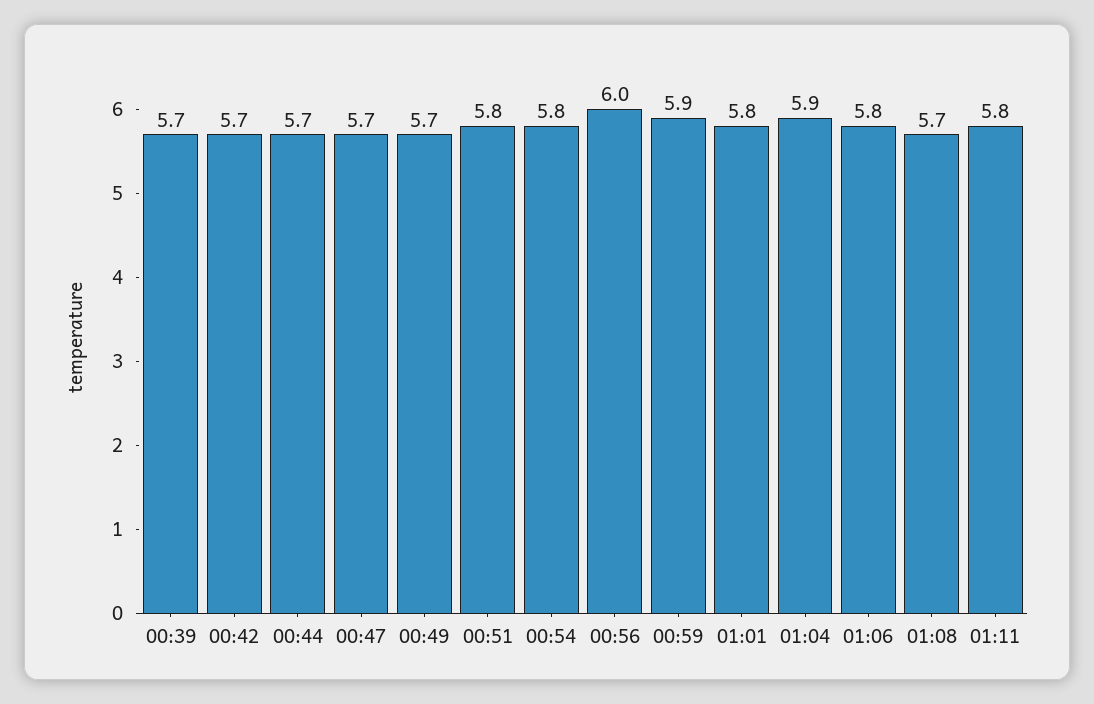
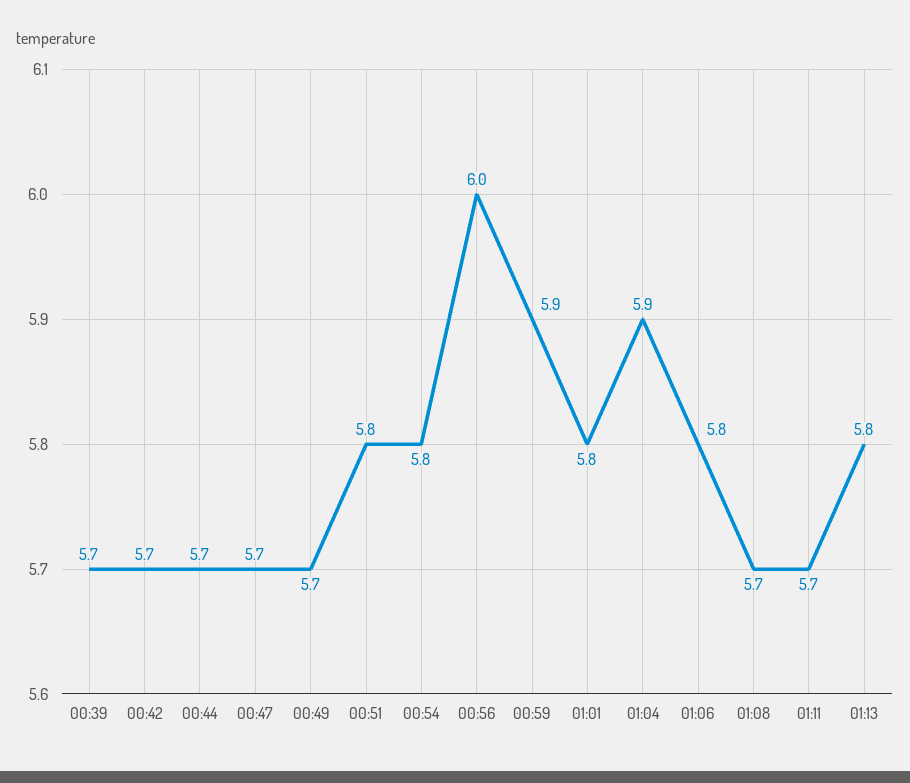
01:11: 5.8 -> 5.7
01:13: none -> 5.8

